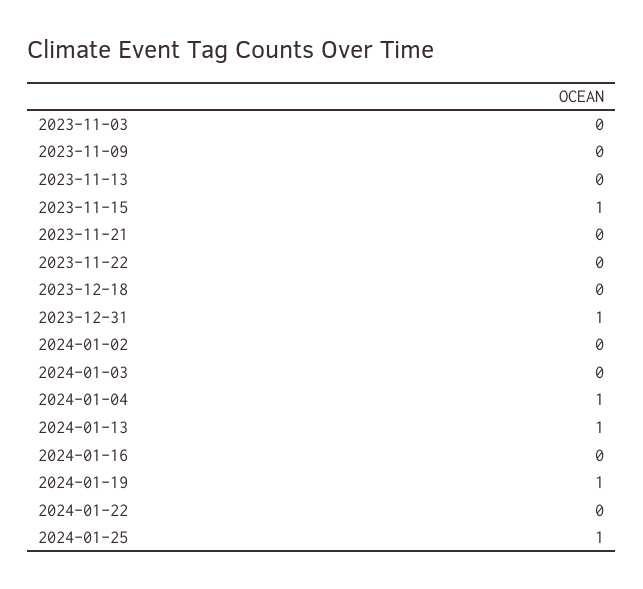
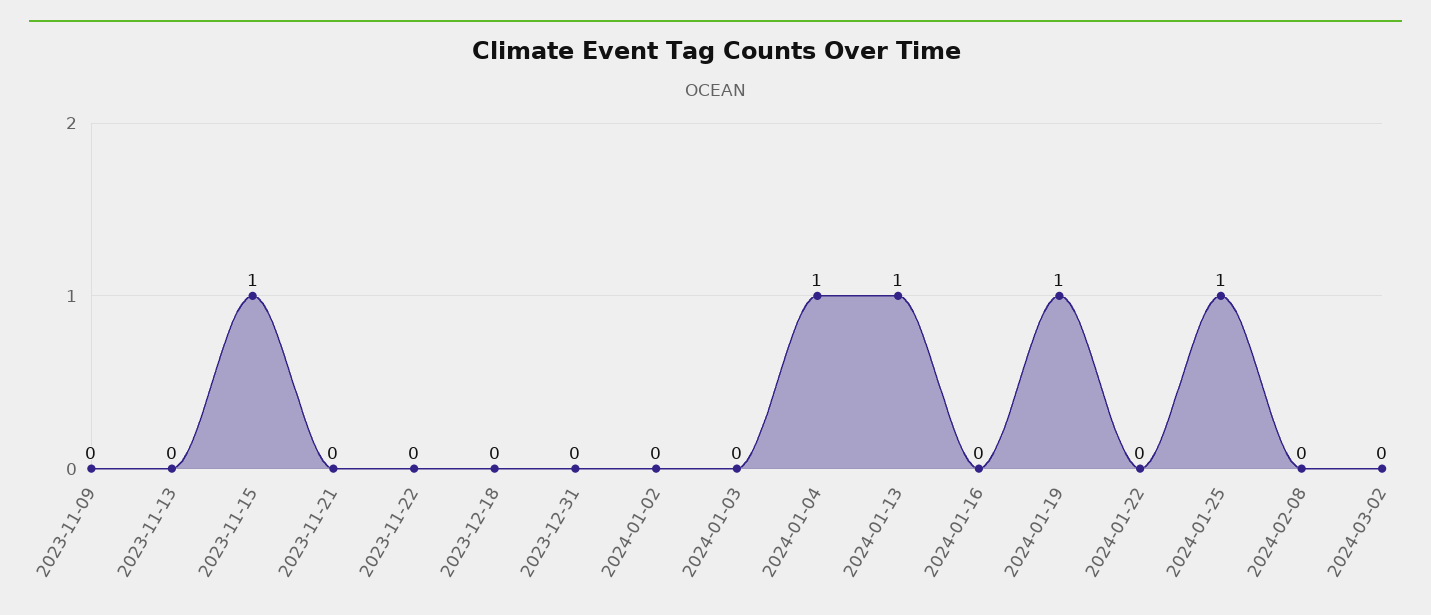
2023-11-03: 0 -> none
2023-12-31: 1 -> 0
2024-02-08: none -> 0
2024-03-02: none -> 0

